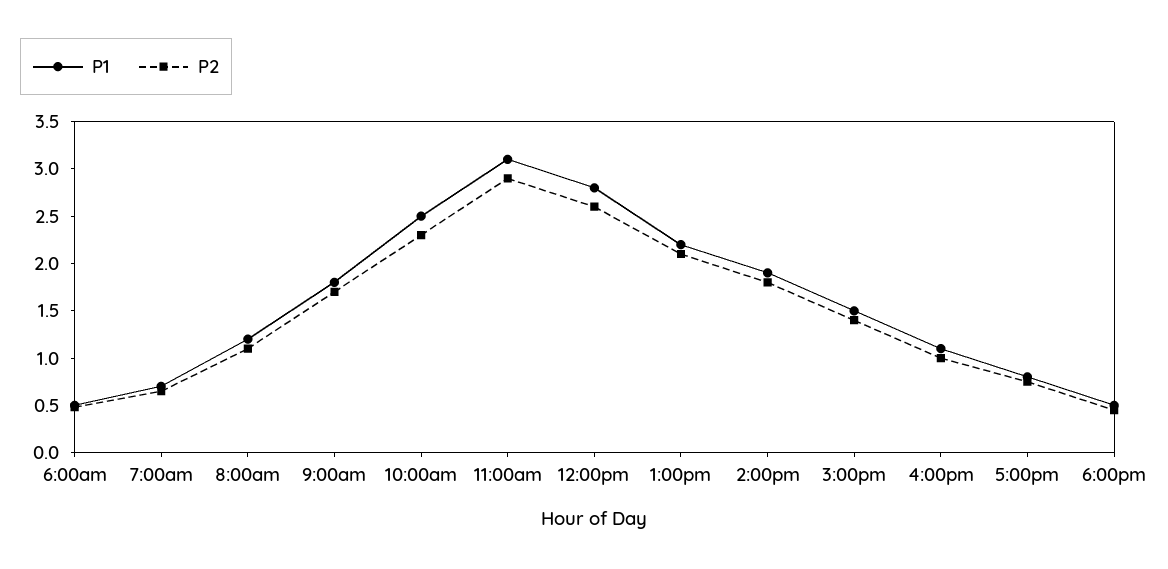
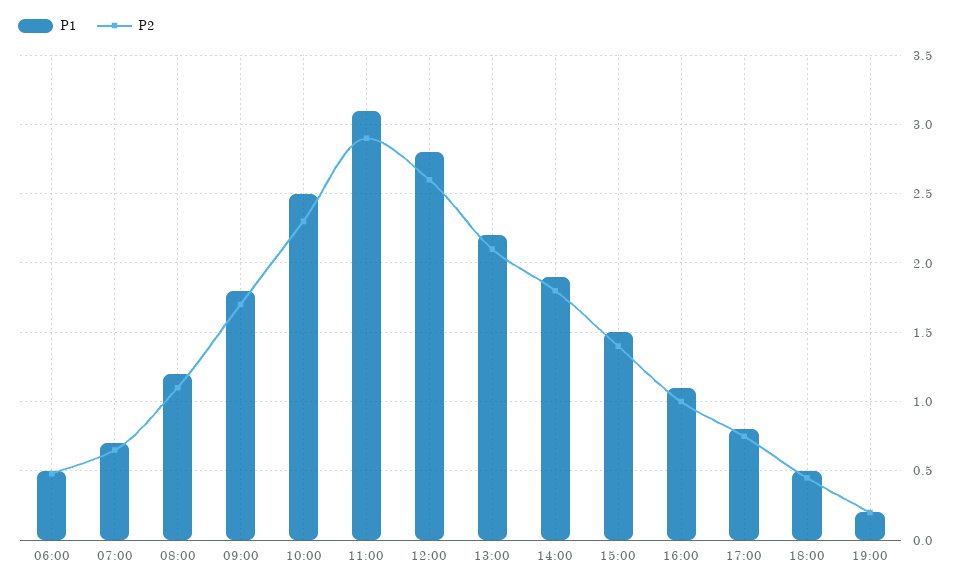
P1, 19:00: none -> 0.2
P2, 19:00: none -> 0.2

